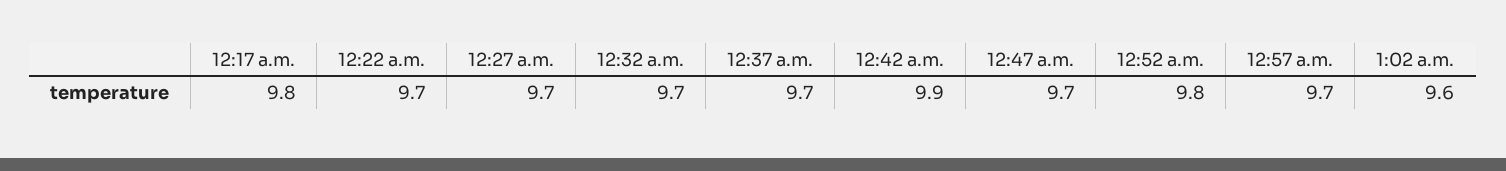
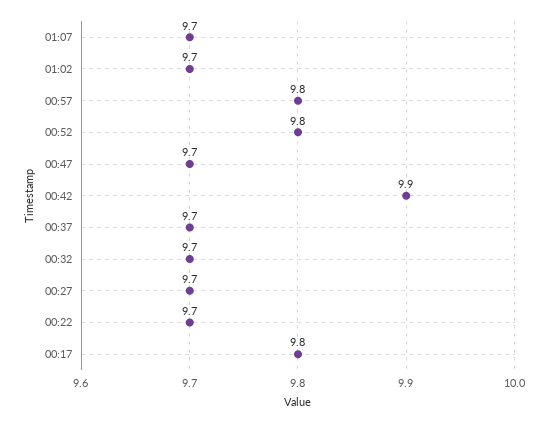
12:57 a.m.: 9.7 -> 9.8
1:02 a.m.: 9.6 -> 9.7
01:07: none -> 9.7

